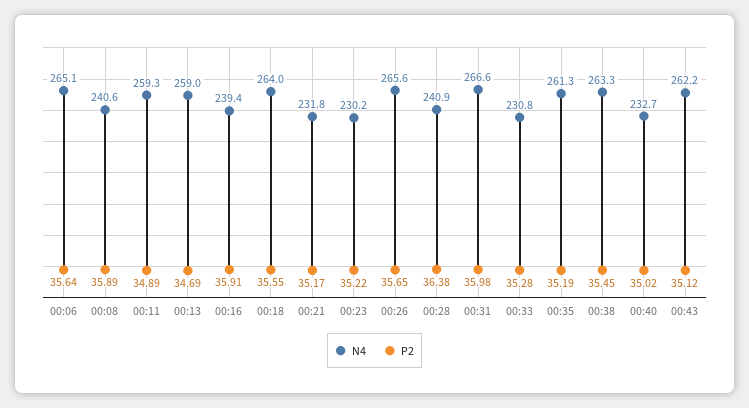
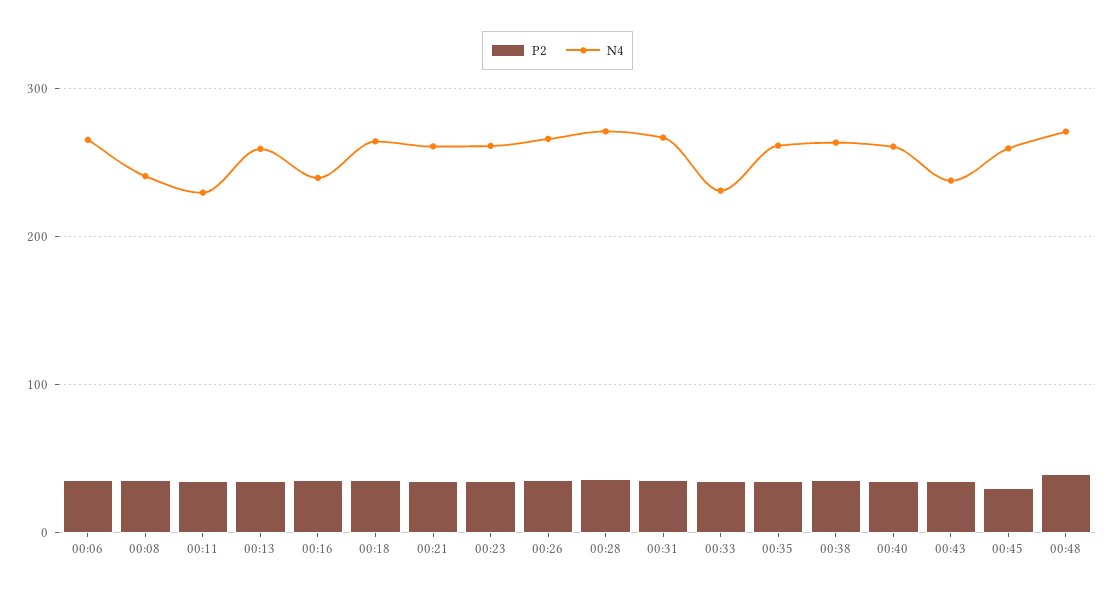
N4, 00:11: 259.3 -> 230
N4, 00:21: 231.8 -> 260
N4, 00:23: 230.2 -> 260
N4, 00:28: 240.9 -> 270
N4, 00:40: 232.7 -> 260
N4, 00:43: 262.2 -> 240
P2, 00:45: none -> 30
N4, 00:45: none -> 260
P2, 00:48: none -> 40
N4, 00:48: none -> 270

